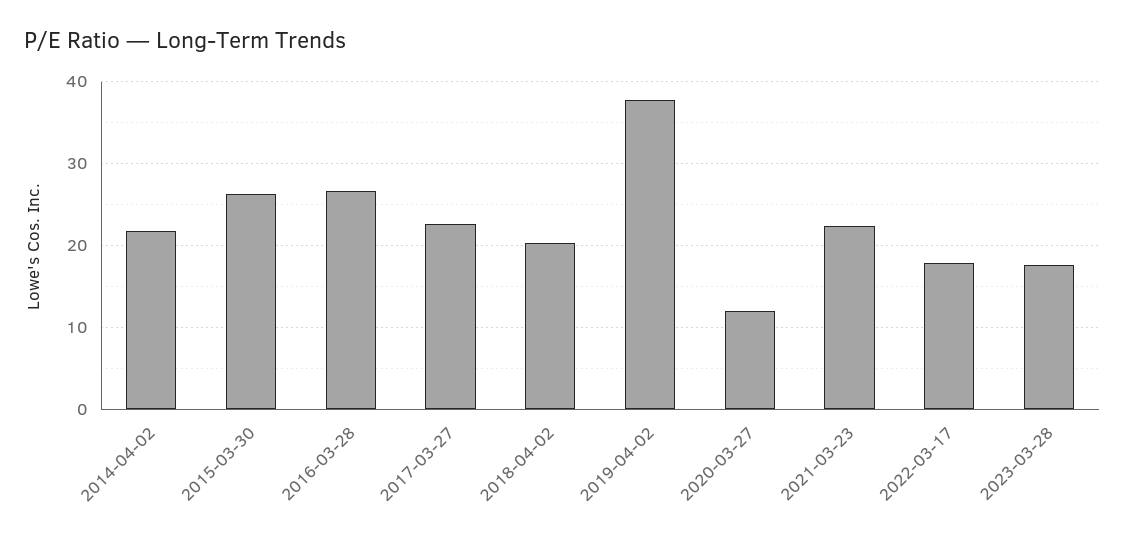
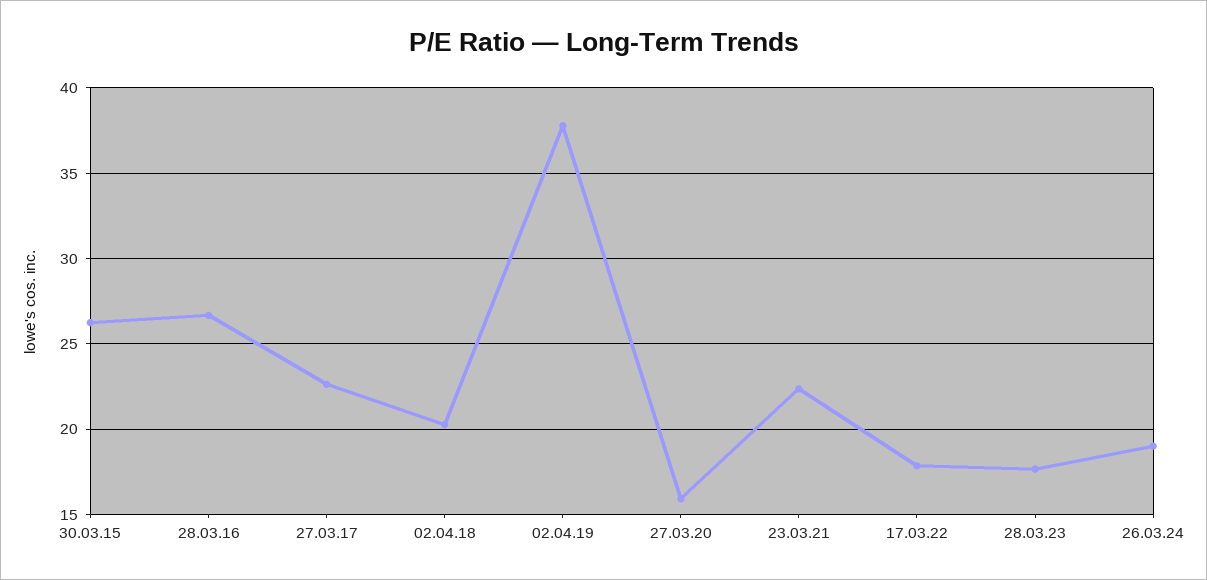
2014-04-02: 22 -> none
2020-03-27: 12 -> 16
26.03.24: none -> 19

